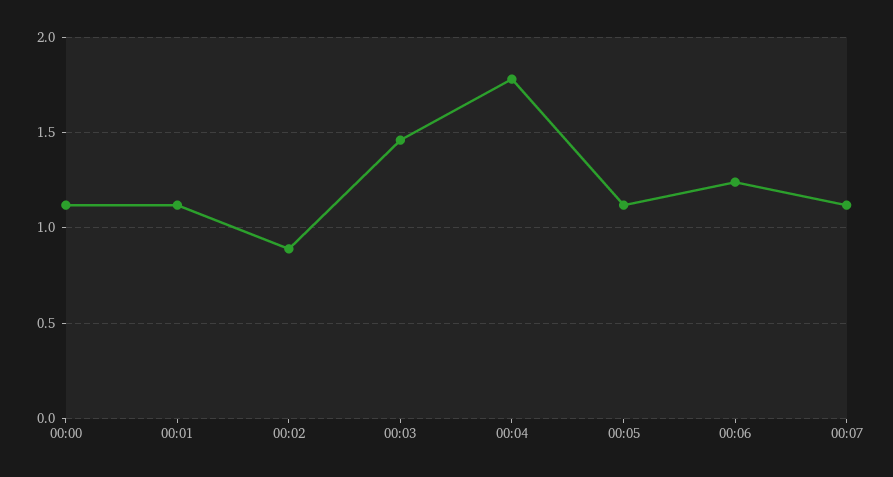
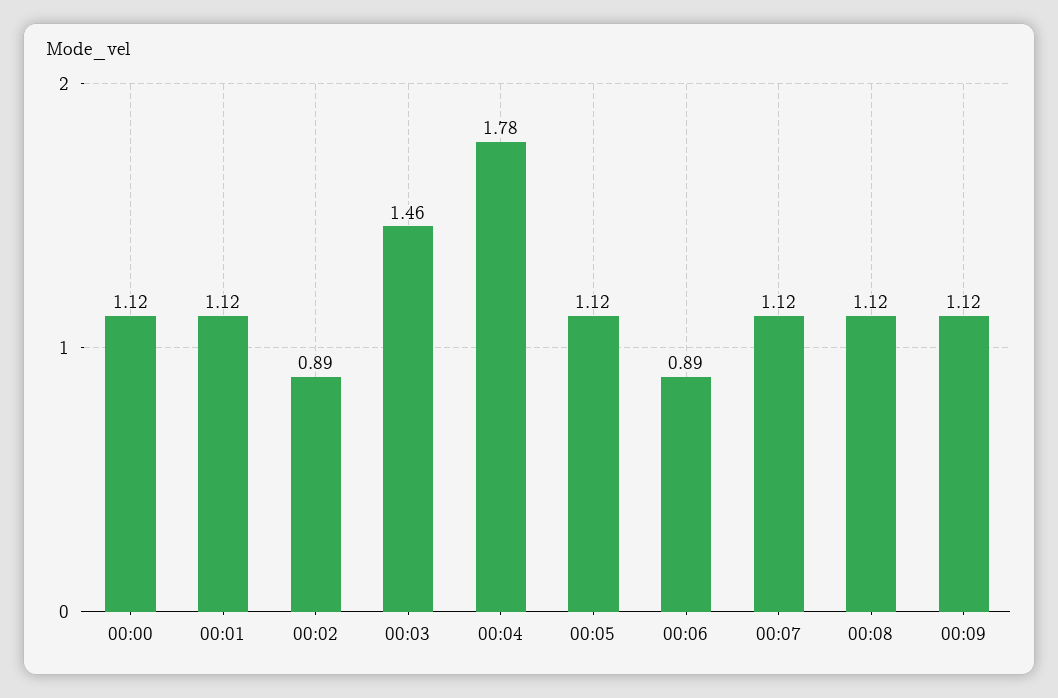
00:06: 1.25 -> 0.89
00:08: none -> 1.12
00:09: none -> 1.12

